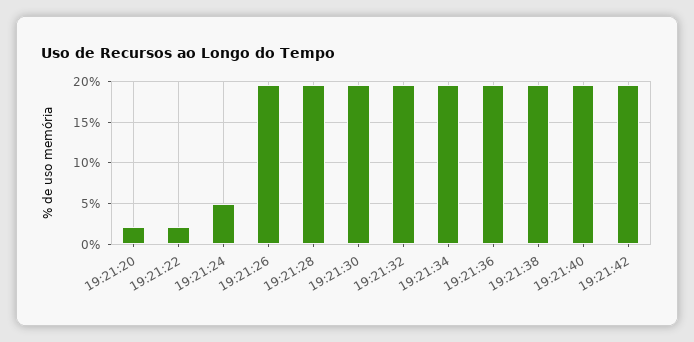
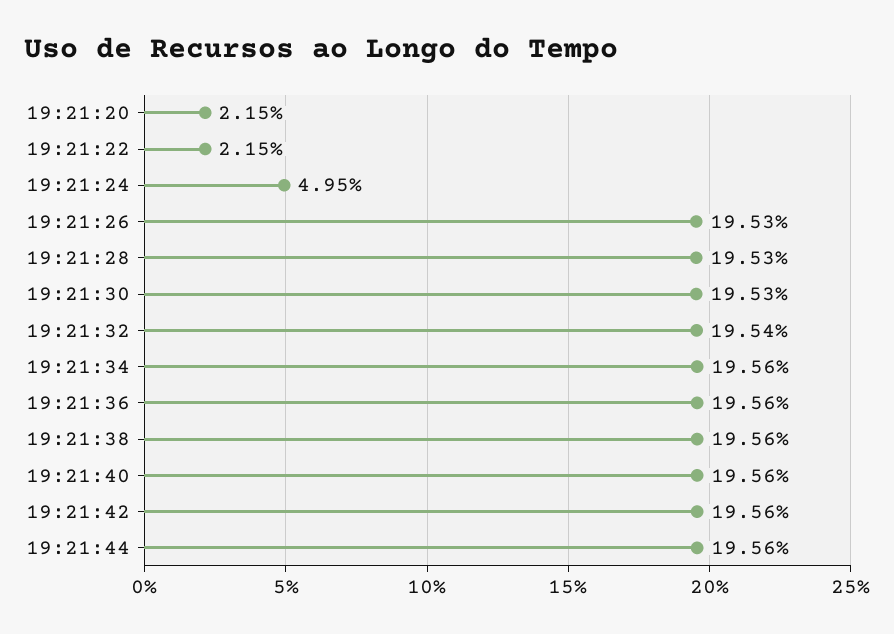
19:21:44: none -> 19.56

